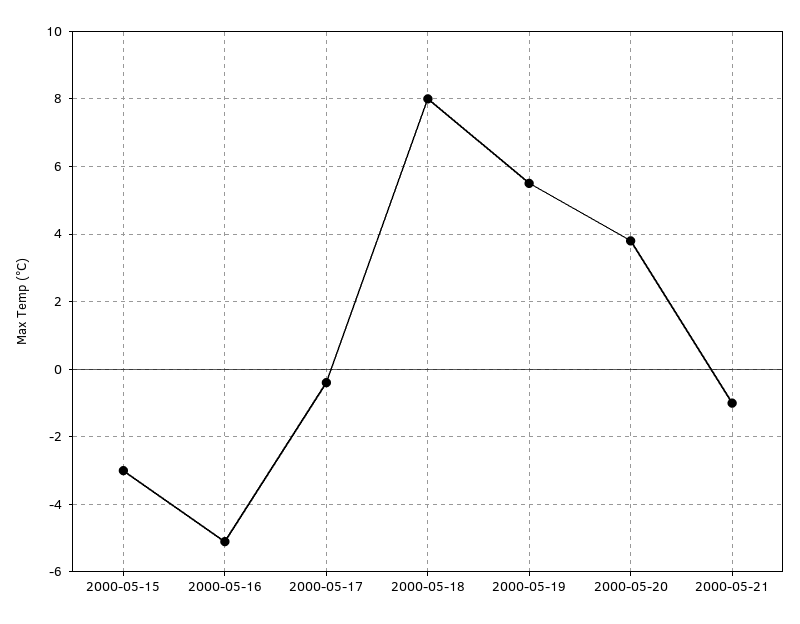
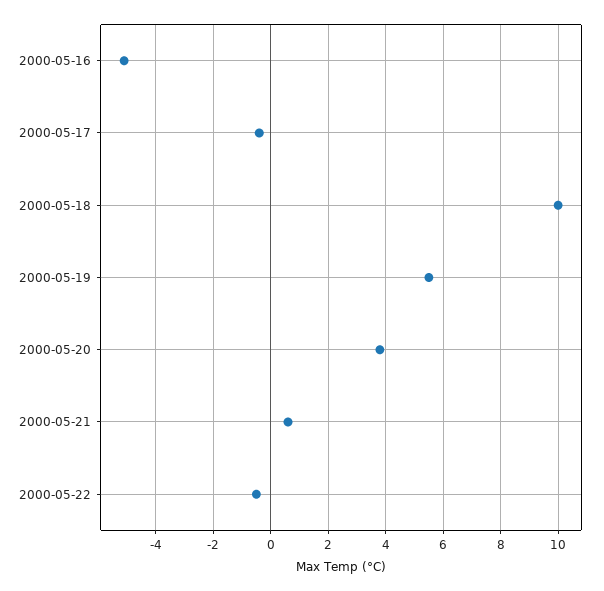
2000-05-15: -3 -> none
2000-05-18: 8 -> 10
2000-05-21: -1 -> 0.5
2000-05-22: none -> -0.5

